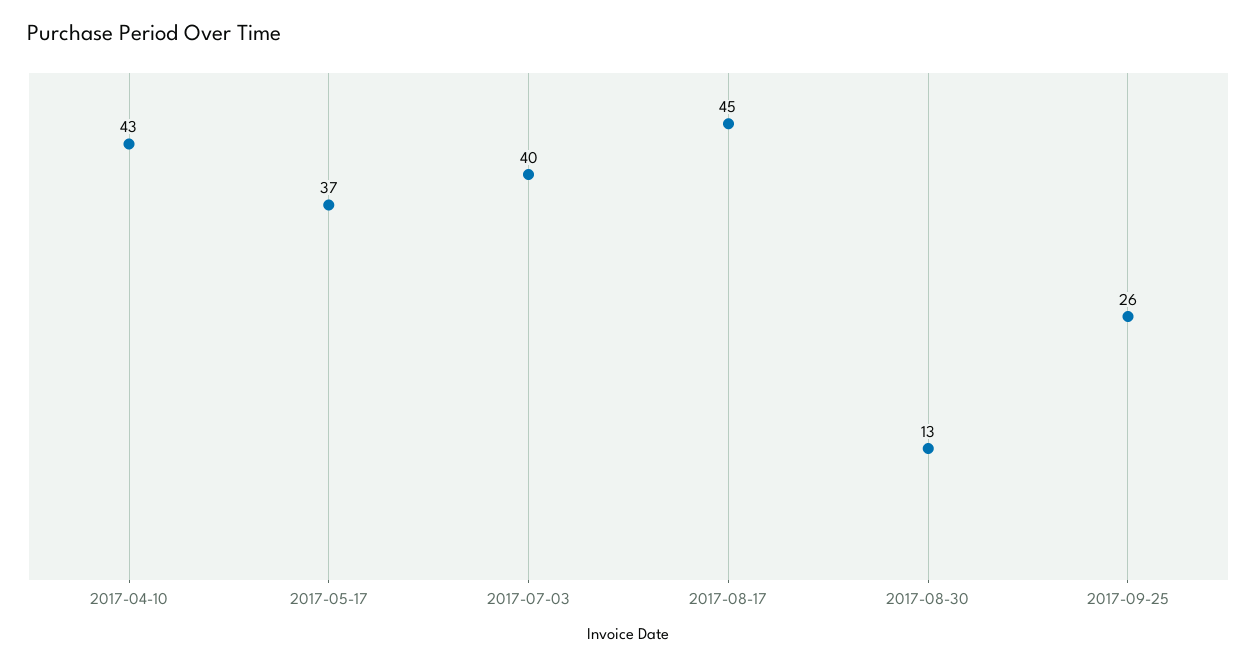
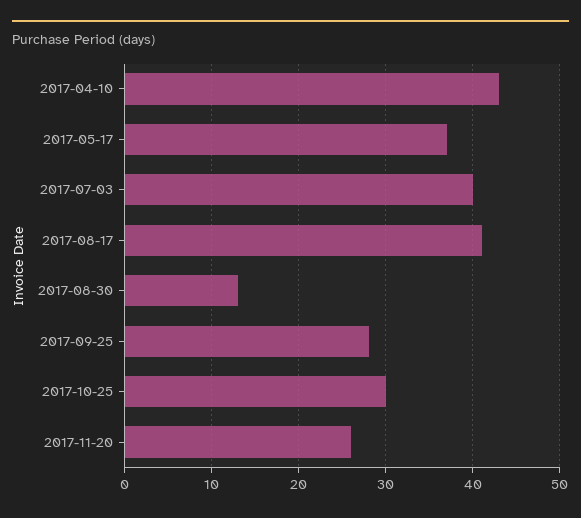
2017-08-17: 45 -> 41
2017-09-25: 26 -> 28
2017-10-25: none -> 30
2017-11-20: none -> 26

